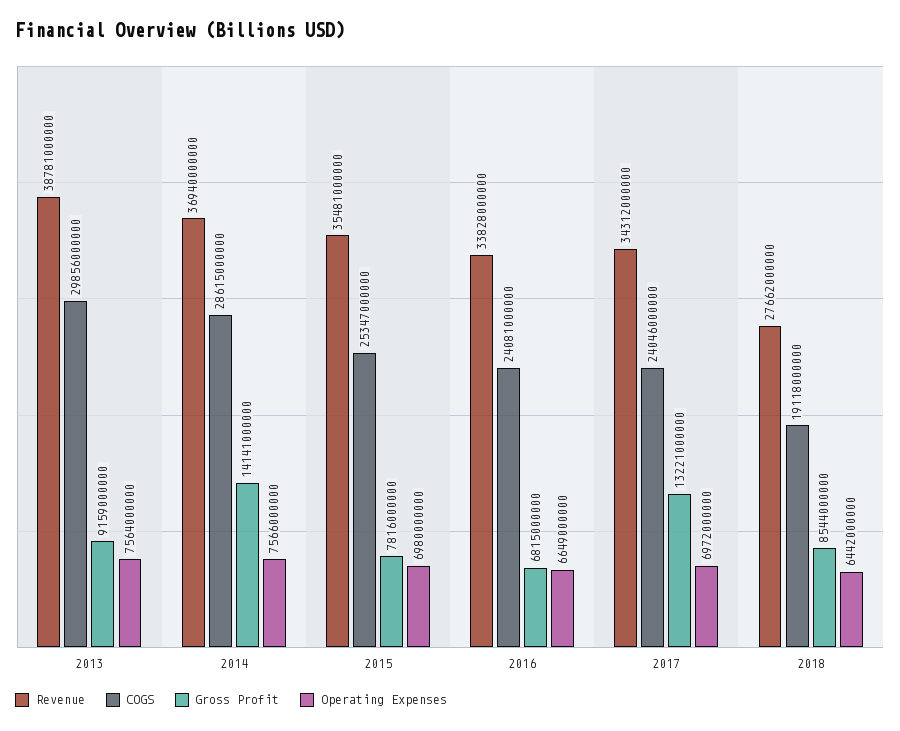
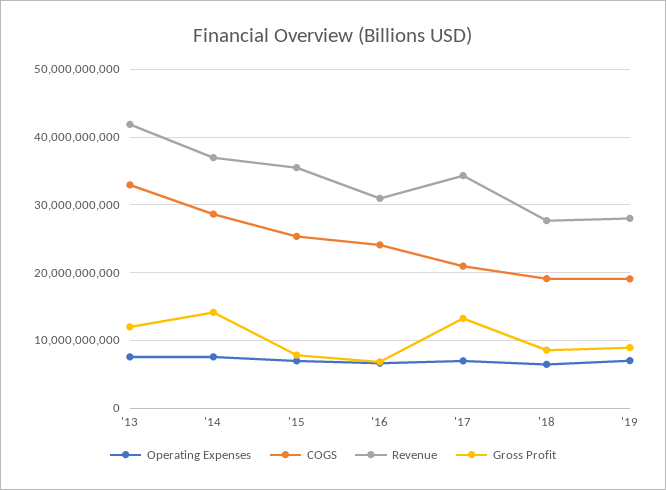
Revenue, 2013: 38781000000 -> 42000000000
COGS, 2013: 29856000000 -> 33000000000
Gross Profit, 2013: 9159000000 -> 12000000000
Revenue, 2016: 33828000000 -> 31000000000
COGS, 2017: 24046000000 -> 21000000000
Operating Expenses, '19: none -> 7000000000
COGS, '19: none -> 19000000000
Revenue, '19: none -> 28000000000
Gross Profit, '19: none -> 9000000000

